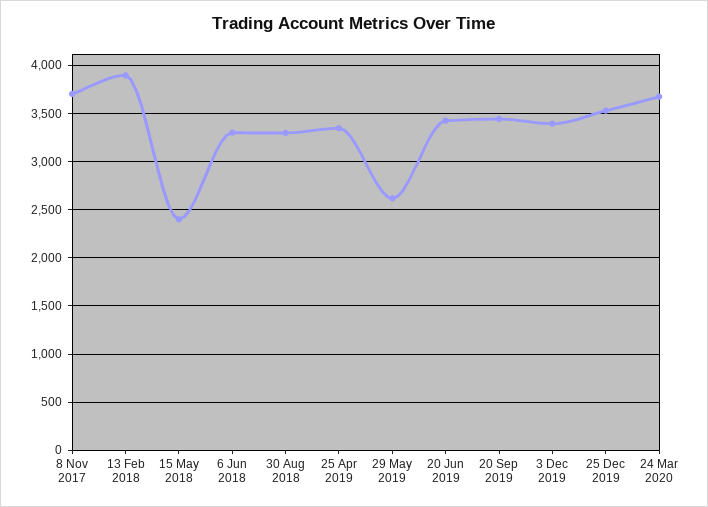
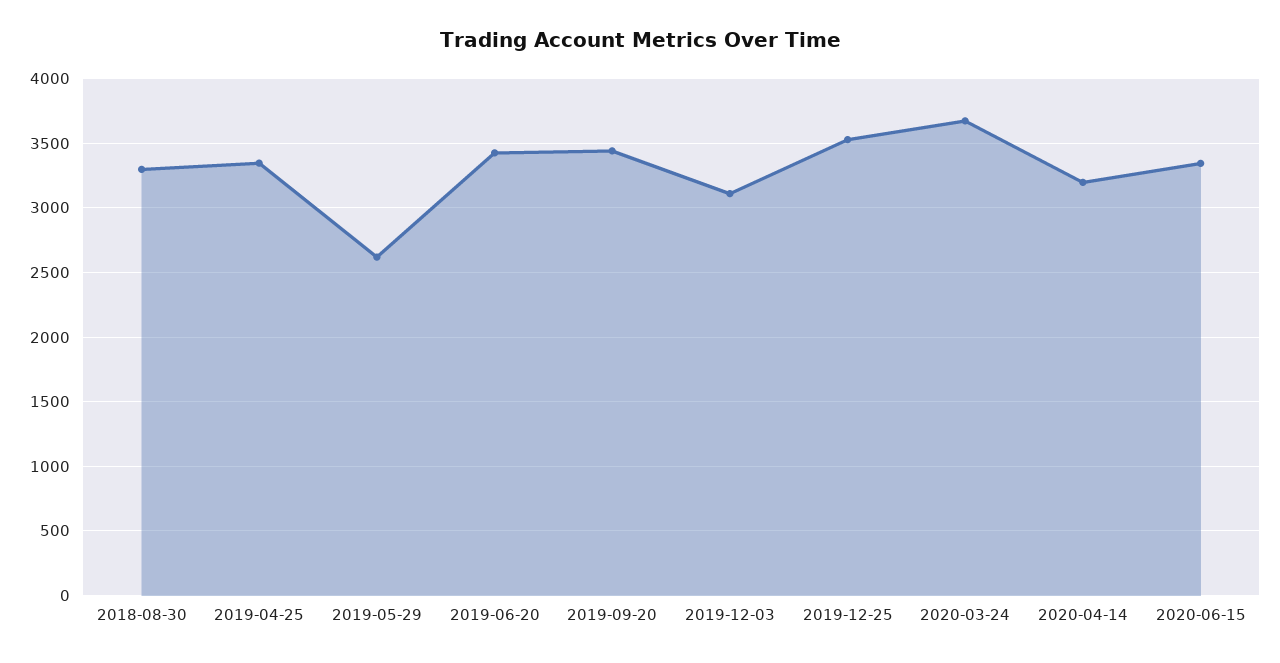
8 Nov 2017: 3700 -> none
13 Feb 2018: 3900 -> none
15 May 2018: 2400 -> none
6 Jun 2018: 3300 -> none
3 Dec 2019: 3400 -> 3100
2020-04-14: none -> 3200
2020-06-15: none -> 3350

